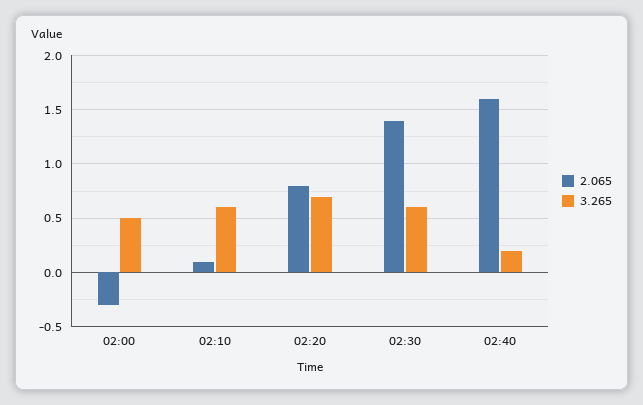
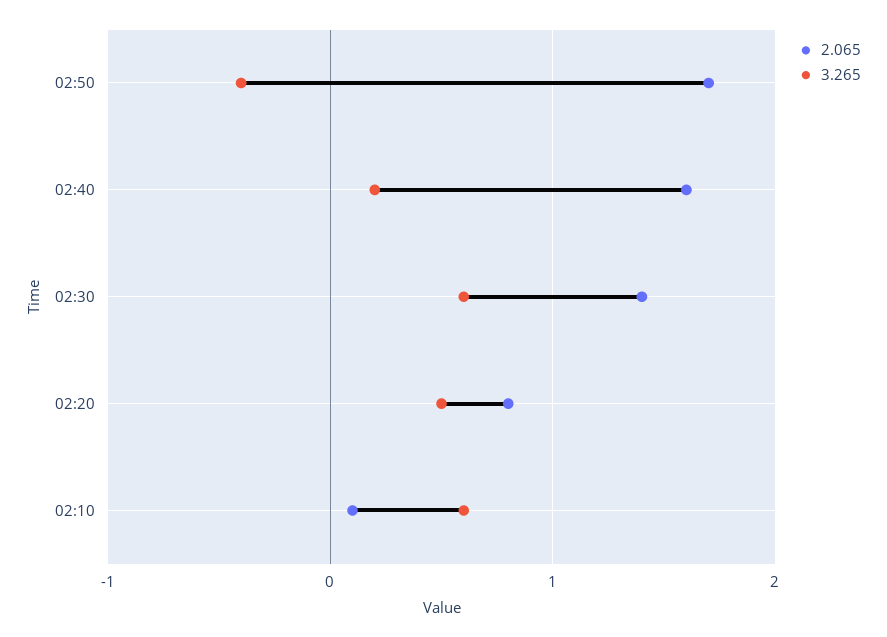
2.065, 02:00: -0.3 -> none
3.265, 02:00: 0.5 -> none
3.265, 02:20: 0.7 -> 0.5
2.065, 02:50: none -> 1.7
3.265, 02:50: none -> -0.4

